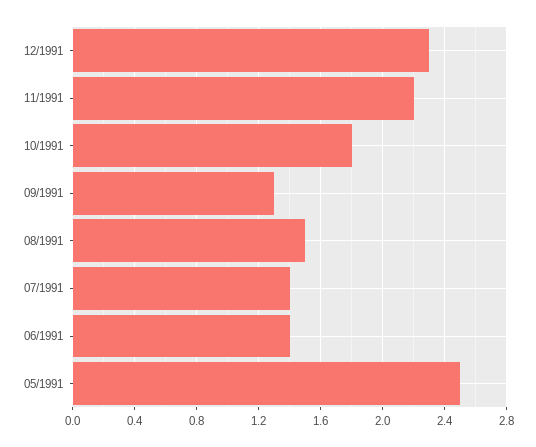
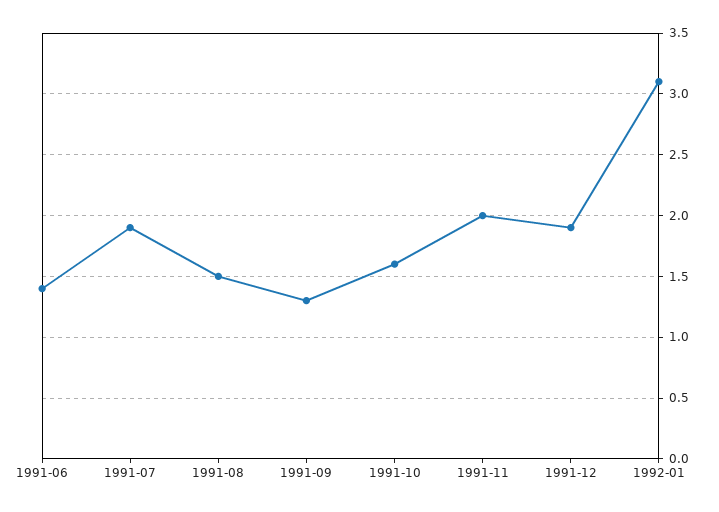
12/1991: 2.3 -> 1.9
11/1991: 2.2 -> 2
10/1991: 1.8 -> 1.6
07/1991: 1.4 -> 1.9
05/1991: 2.5 -> none
1992-01: none -> 3.1

